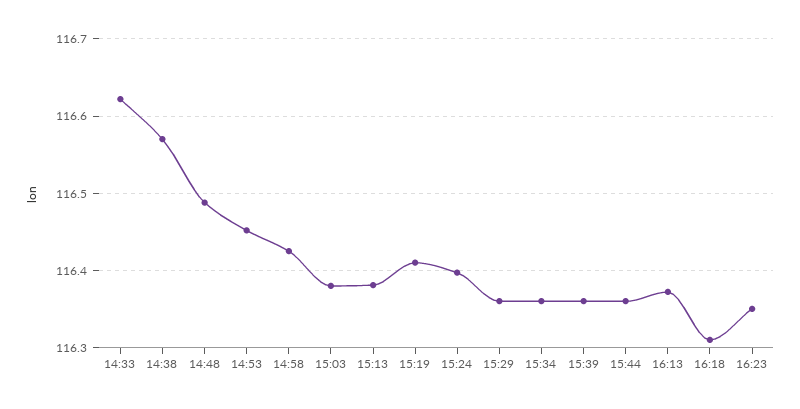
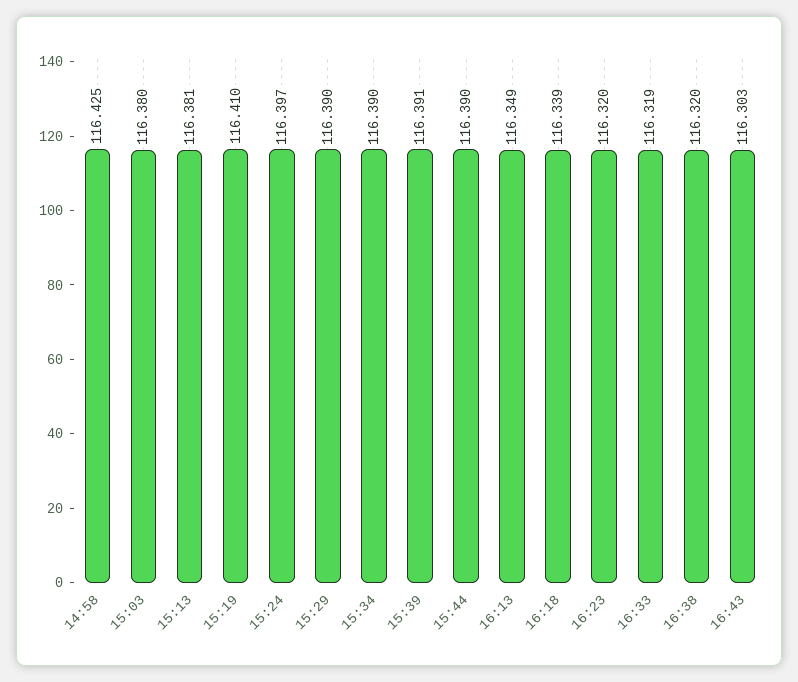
14:33: 116.62 -> none
14:38: 116.57 -> none
14:48: 116.49 -> none
14:53: 116.45 -> none
15:29: 116.36 -> 116.39
15:34: 116.36 -> 116.39
15:39: 116.36 -> 116.391
15:44: 116.36 -> 116.39
16:13: 116.37 -> 116.349
16:18: 116.31 -> 116.339
16:23: 116.35 -> 116.32
16:33: none -> 116.319
16:38: none -> 116.32
16:43: none -> 116.303

